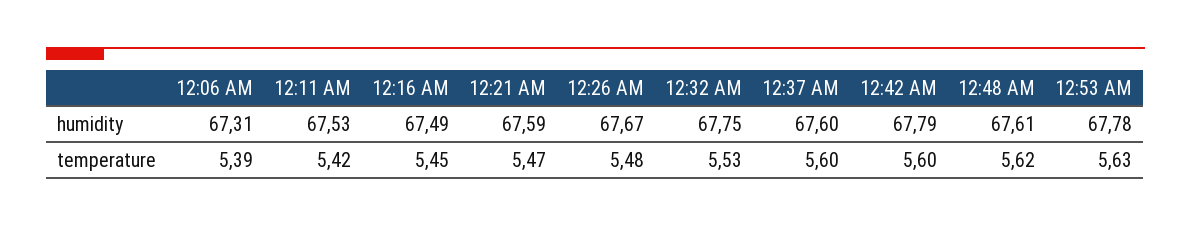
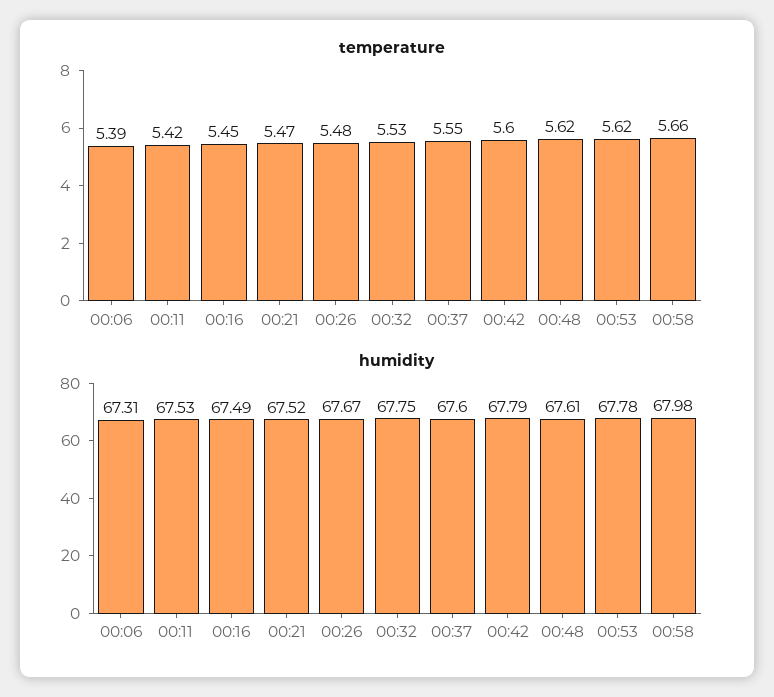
humidity, 12:21 AM: 67.59 -> 67.52
temperature, 12:37 AM: 5.6 -> 5.55
temperature, 12:53 AM: 5.63 -> 5.62
temperature, 00:58: none -> 5.66
humidity, 00:58: none -> 67.98

